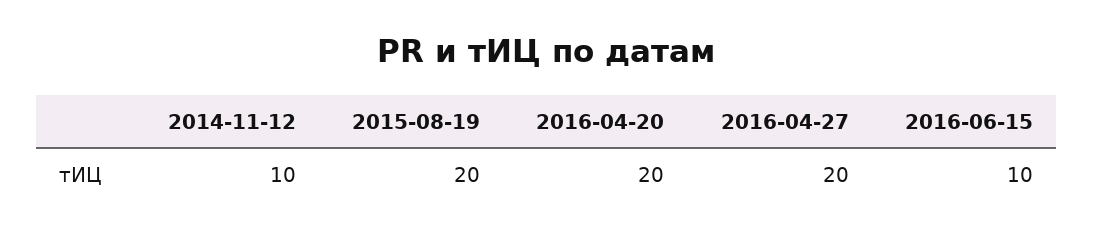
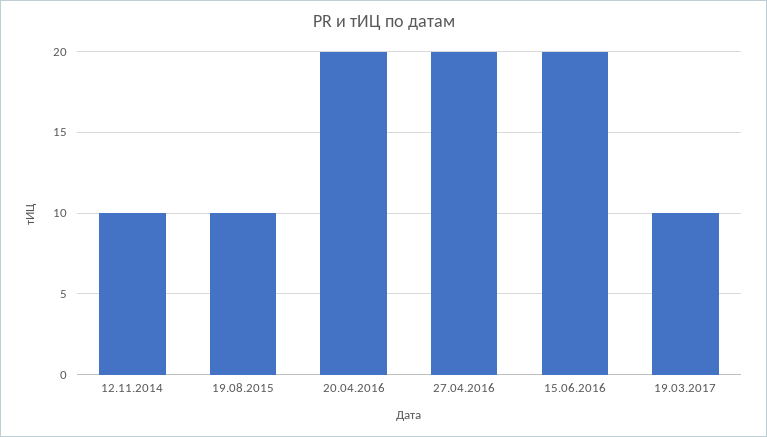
2015-08-19: 20 -> 10
2016-06-15: 10 -> 20
19.03.2017: none -> 10

